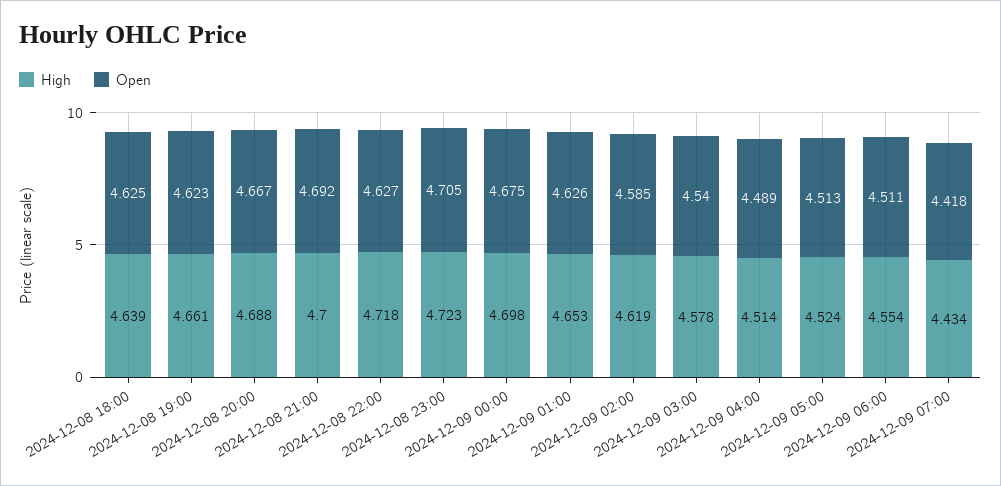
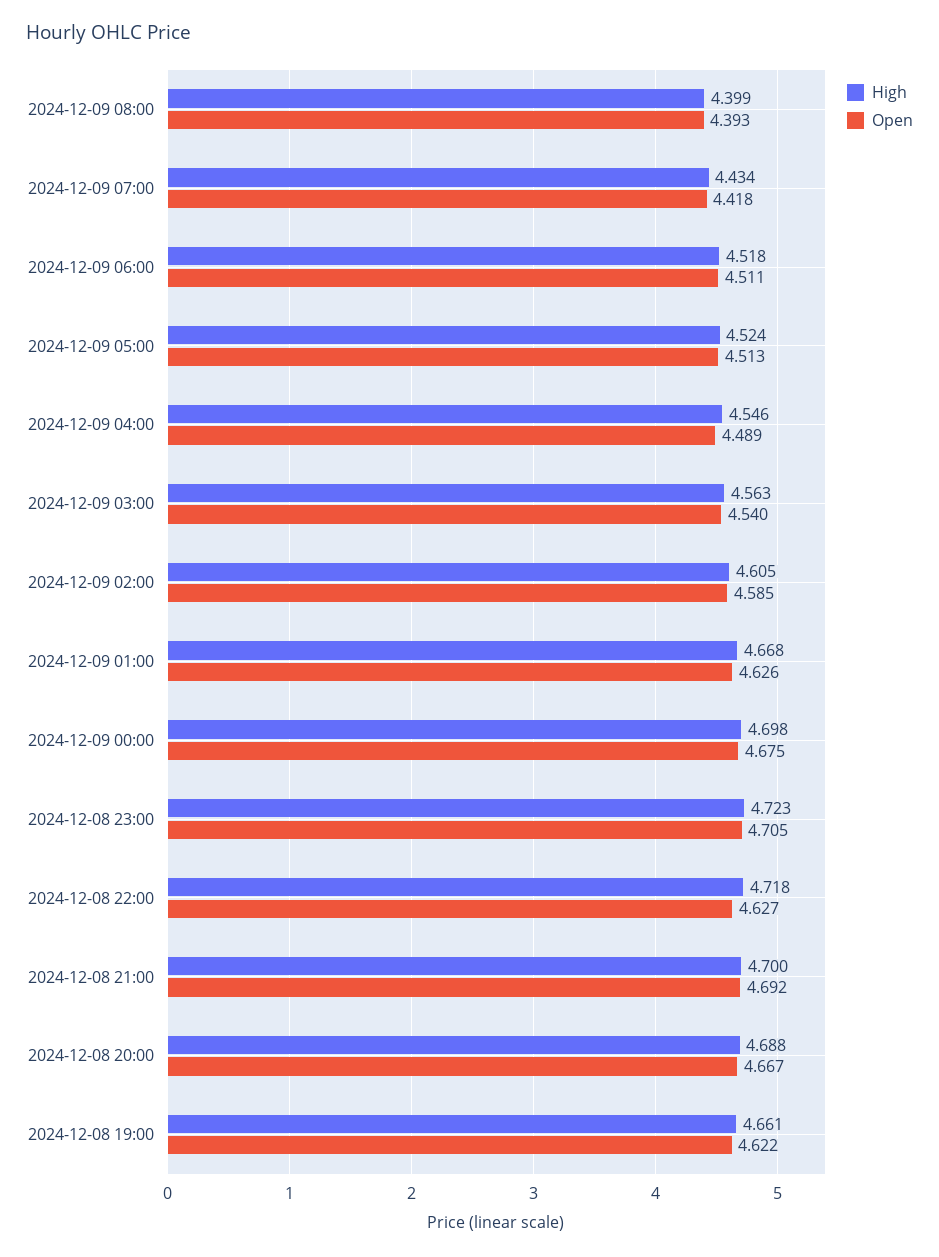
High, 2024-12-08 18:00: 4.639 -> none
Open, 2024-12-08 18:00: 4.625 -> none
Open, 2024-12-08 19:00: 4.623 -> 4.622
High, 2024-12-09 01:00: 4.653 -> 4.668
High, 2024-12-09 02:00: 4.619 -> 4.605
High, 2024-12-09 03:00: 4.578 -> 4.563
High, 2024-12-09 04:00: 4.514 -> 4.546
High, 2024-12-09 06:00: 4.554 -> 4.518
High, 2024-12-09 08:00: none -> 4.399
Open, 2024-12-09 08:00: none -> 4.393

